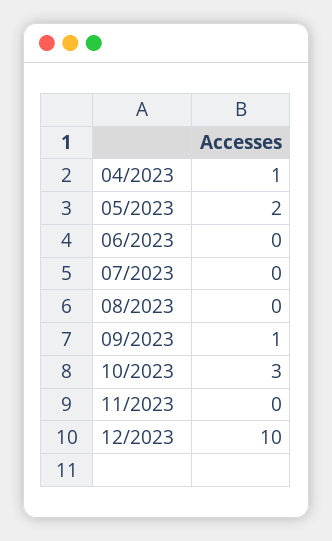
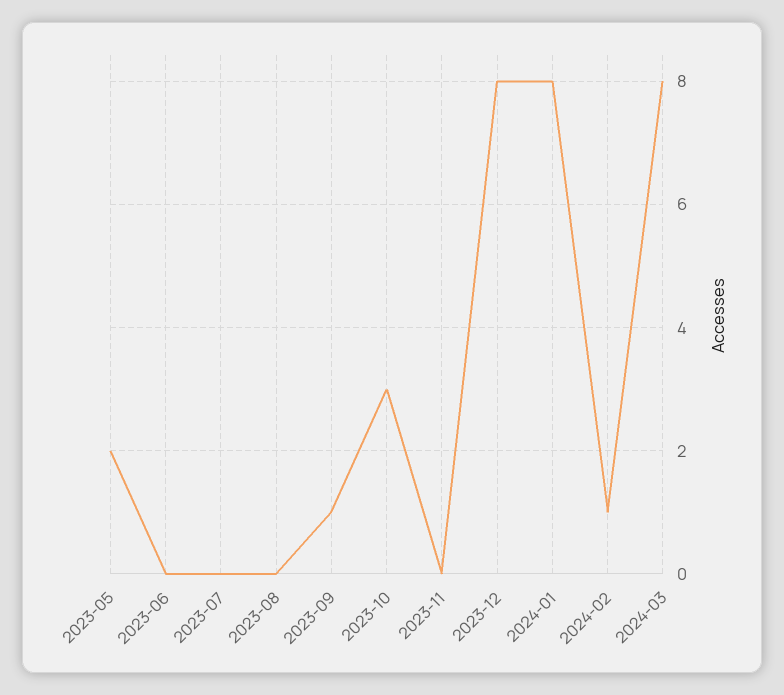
04/2023: 1 -> none
12/2023: 10 -> 8
2024-01: none -> 8
2024-02: none -> 1
2024-03: none -> 8

